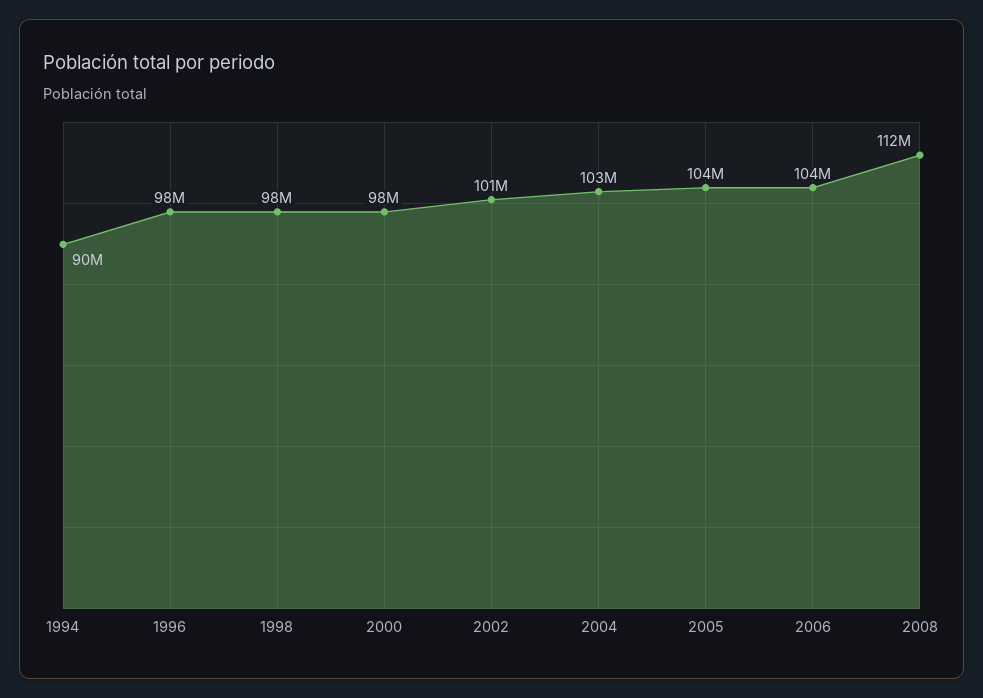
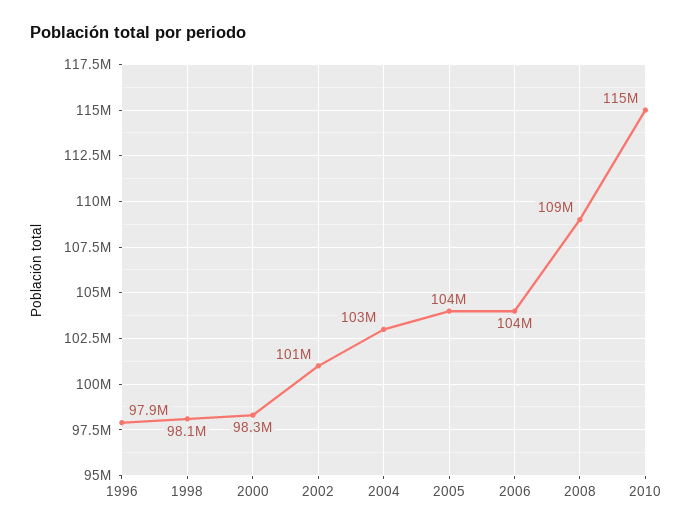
1994: 90000000 -> none
2008: 112000000 -> 109000000
2010: none -> 115000000

